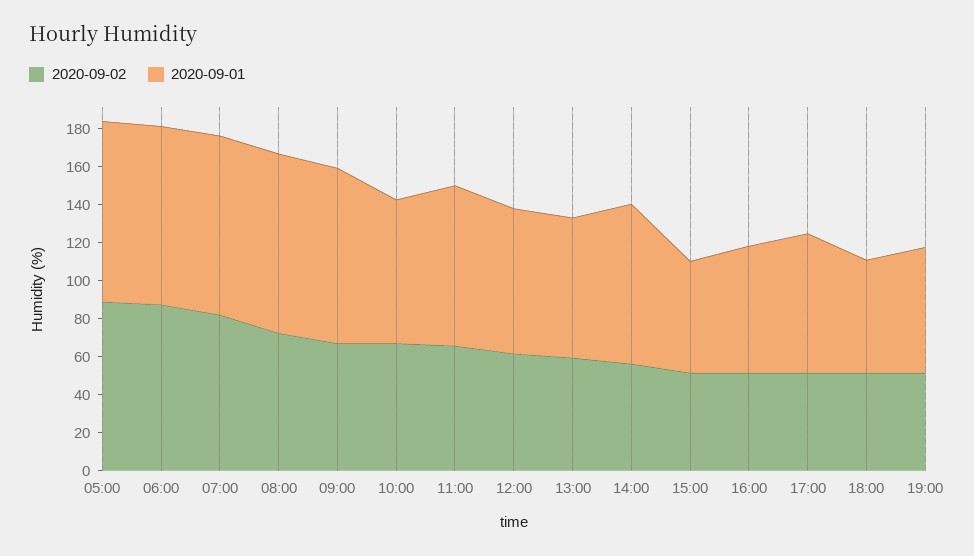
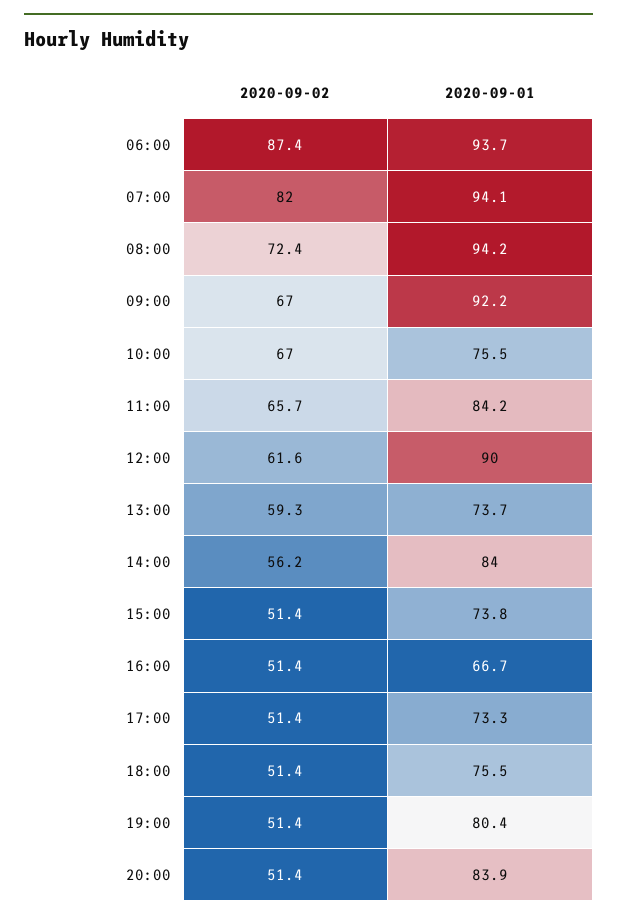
2020-09-02, 05:00: 90 -> none
2020-09-01, 05:00: 95 -> none
2020-09-01, 12:00: 75 -> 90
2020-09-01, 15:00: 60 -> 73.8
2020-09-01, 18:00: 60 -> 75.5
2020-09-01, 19:00: 65 -> 80.4
2020-09-02, 20:00: none -> 51.4
2020-09-01, 20:00: none -> 83.9

